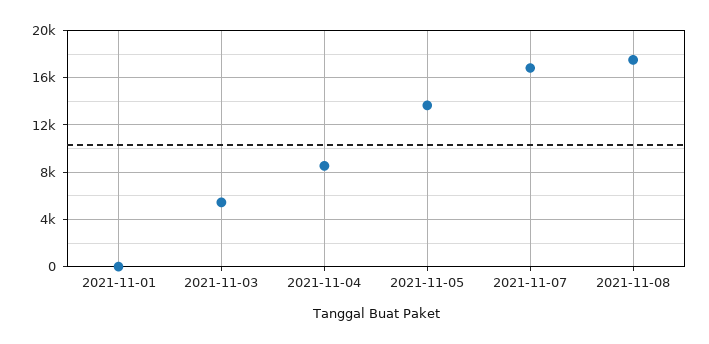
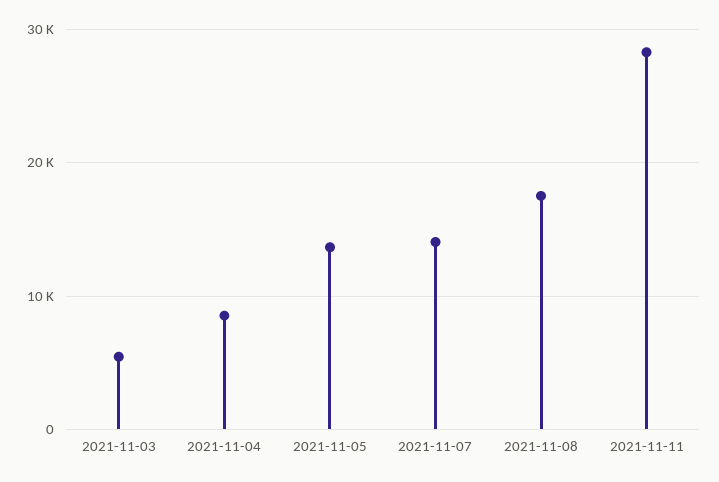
2021-11-01: 0 -> none
2021-11-07: 17000 -> 14000
2021-11-11: none -> 28000

